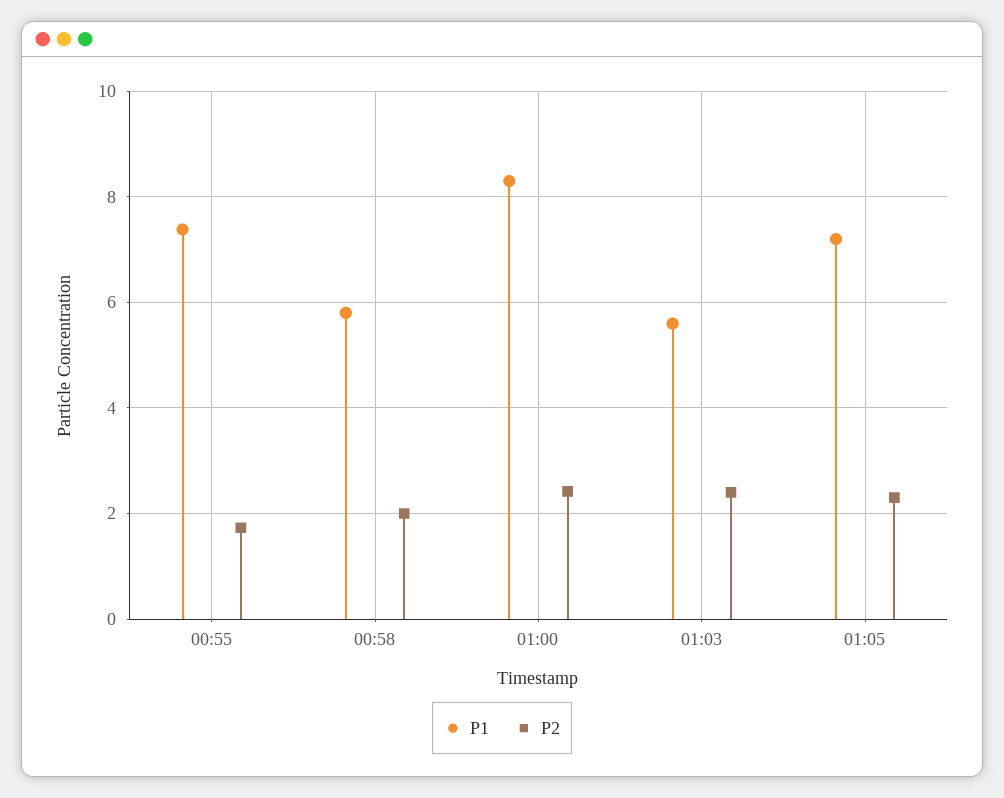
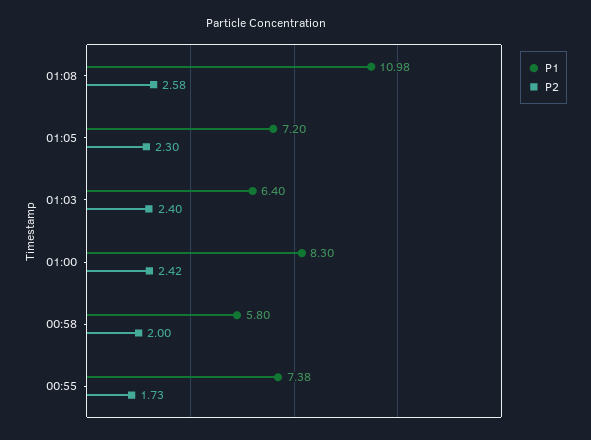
P1, 01:03: 5.6 -> 6.4
P1, 01:08: none -> 10.98
P2, 01:08: none -> 2.58

